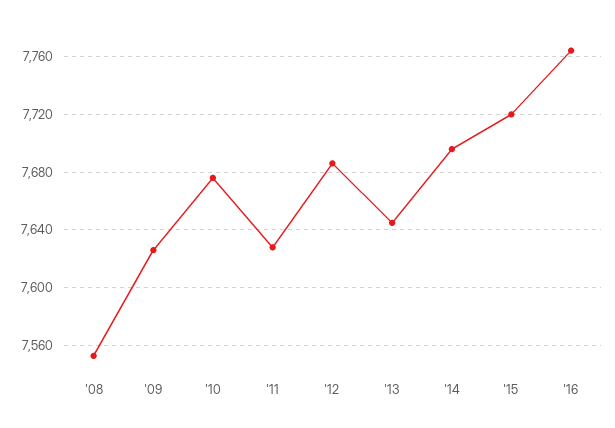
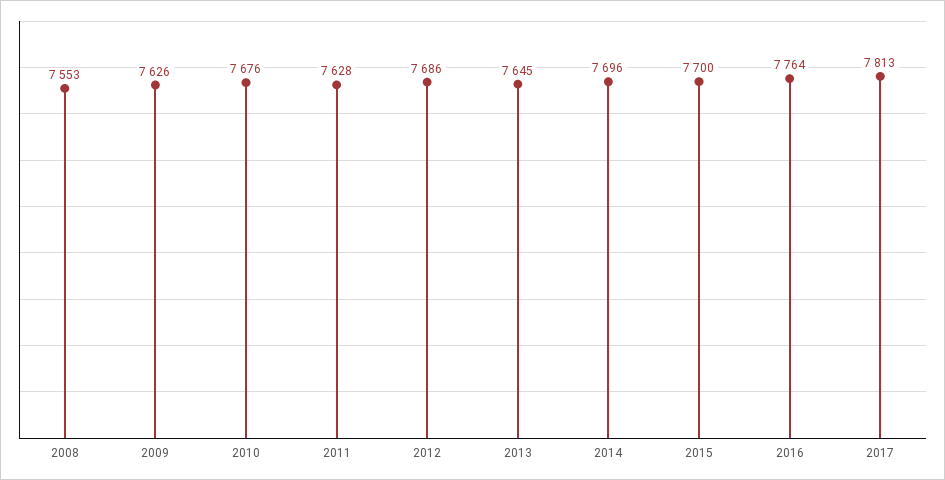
'15: 7720 -> 7700
2017: none -> 7813

